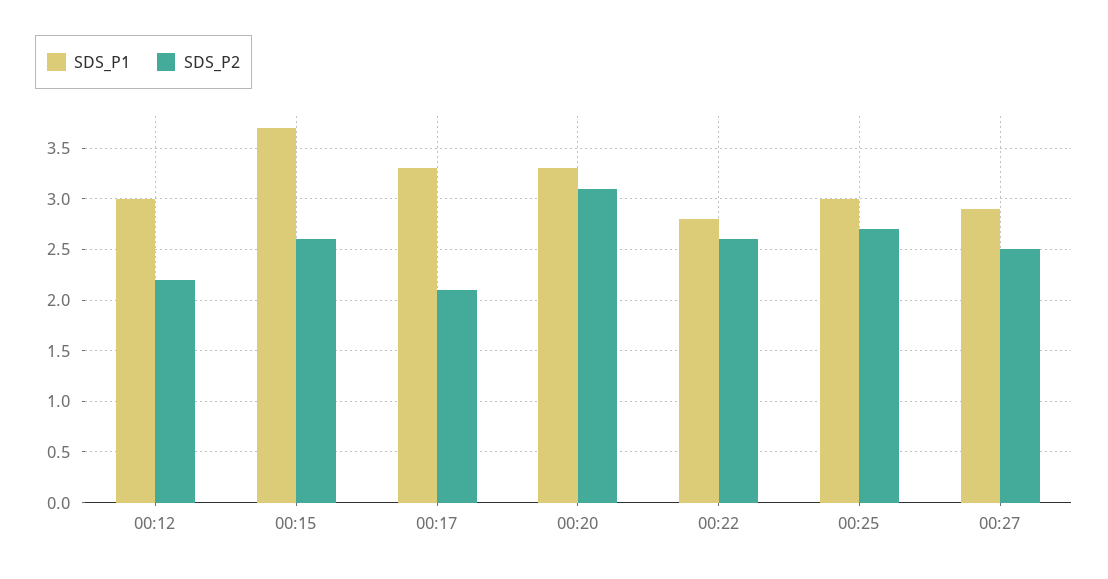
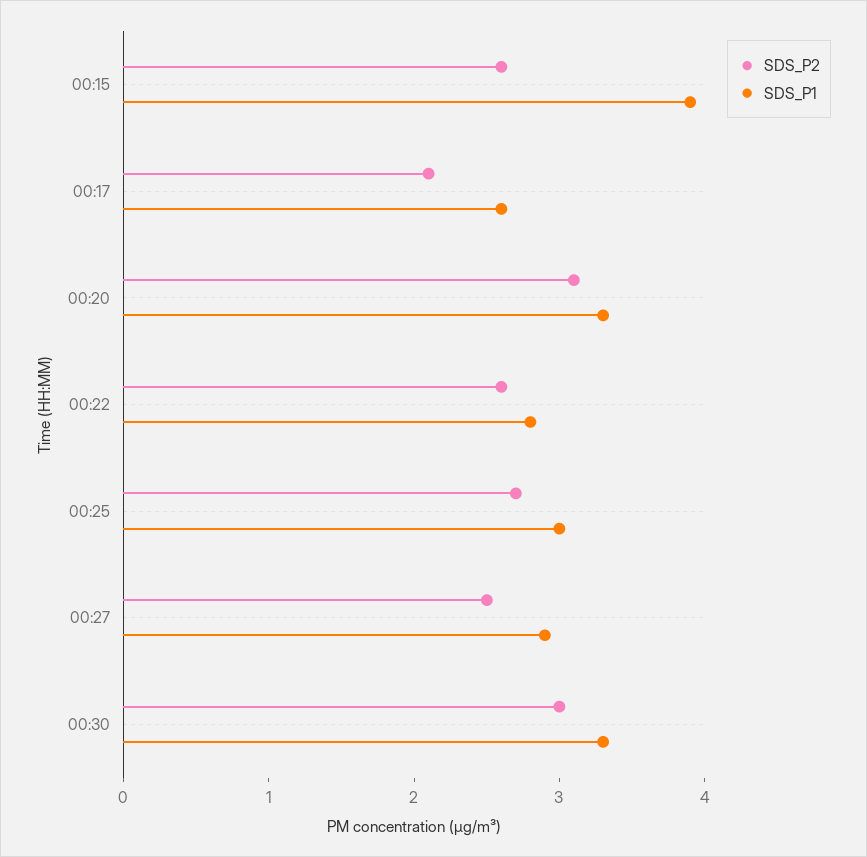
SDS_P1, 00:12: 3 -> none
SDS_P2, 00:12: 2.2 -> none
SDS_P1, 00:15: 3.7 -> 3.9
SDS_P1, 00:17: 3.3 -> 2.6
SDS_P2, 00:30: none -> 3
SDS_P1, 00:30: none -> 3.3

